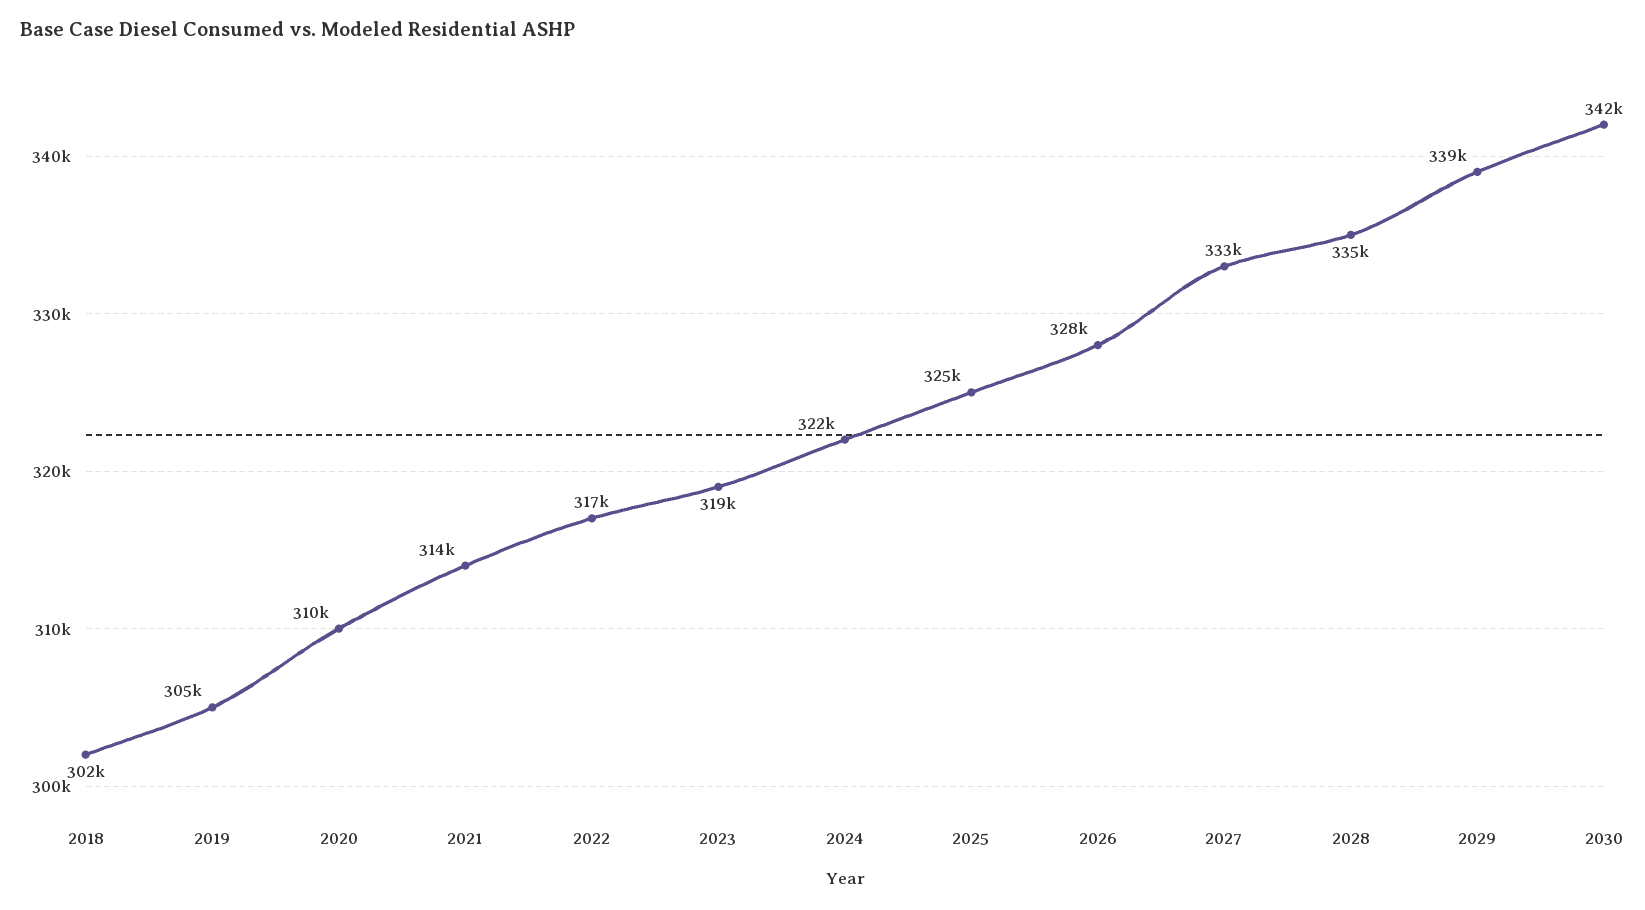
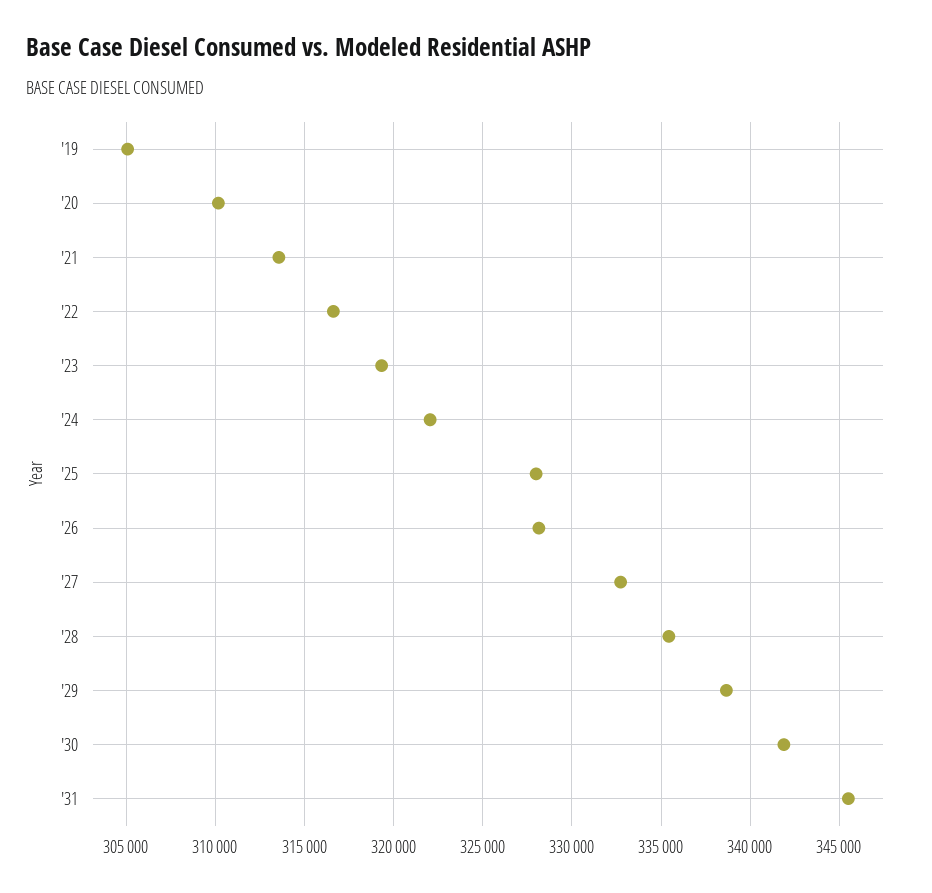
2018: 302000 -> none
2025: 325000 -> 328000
'31: none -> 345500

